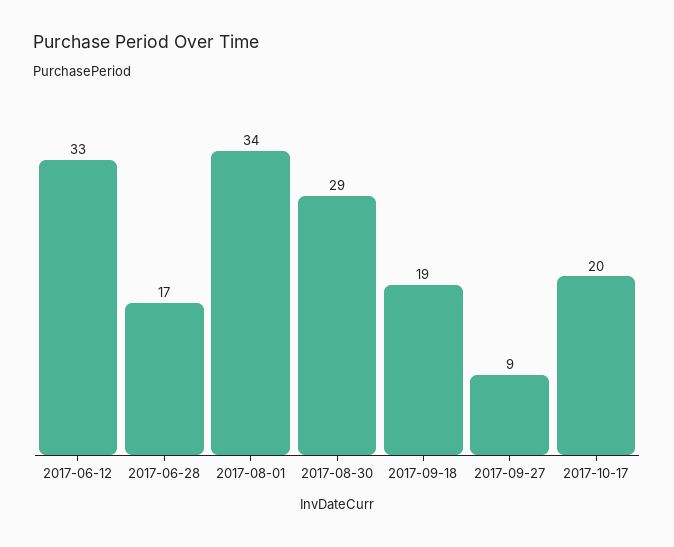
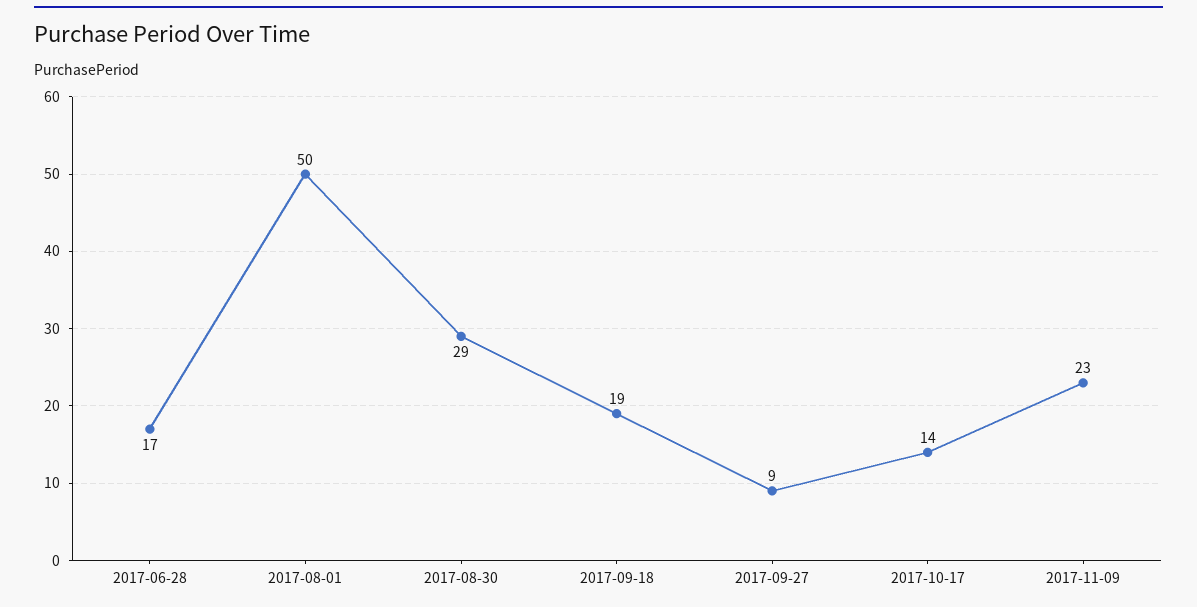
2017-06-12: 33 -> none
2017-08-01: 34 -> 50
2017-10-17: 20 -> 14
2017-11-09: none -> 23

